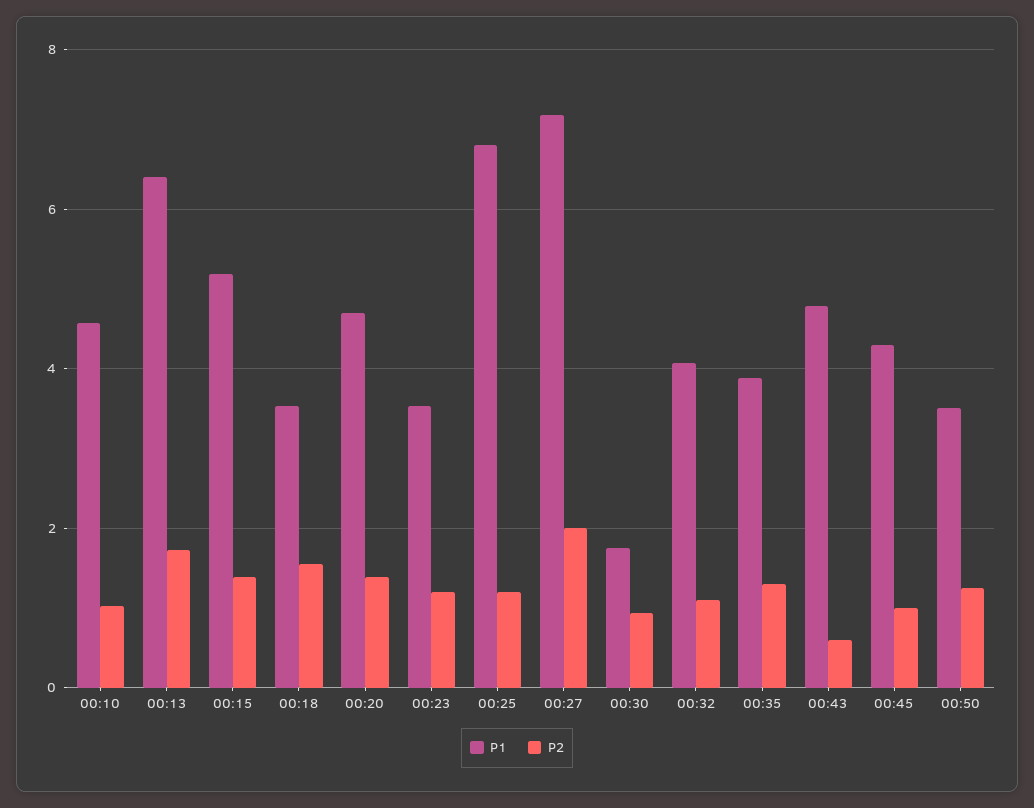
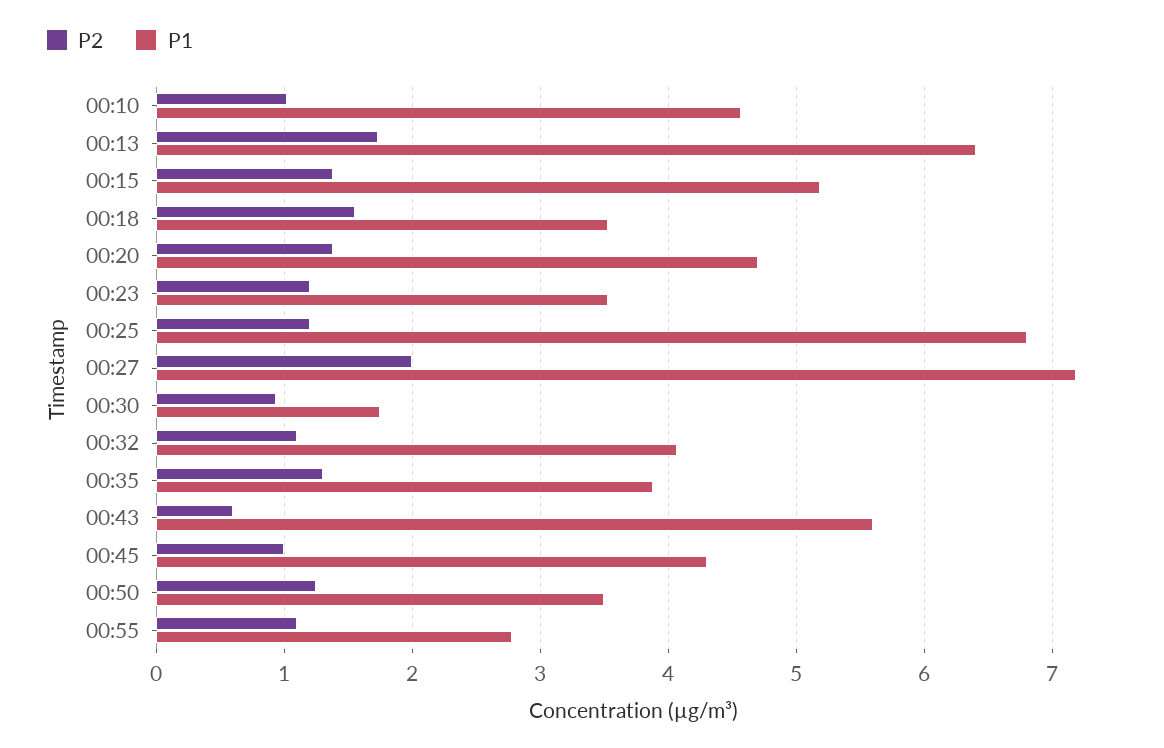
P1, 00:43: 4.8 -> 5.6
P2, 00:55: none -> 1.1
P1, 00:55: none -> 2.8

